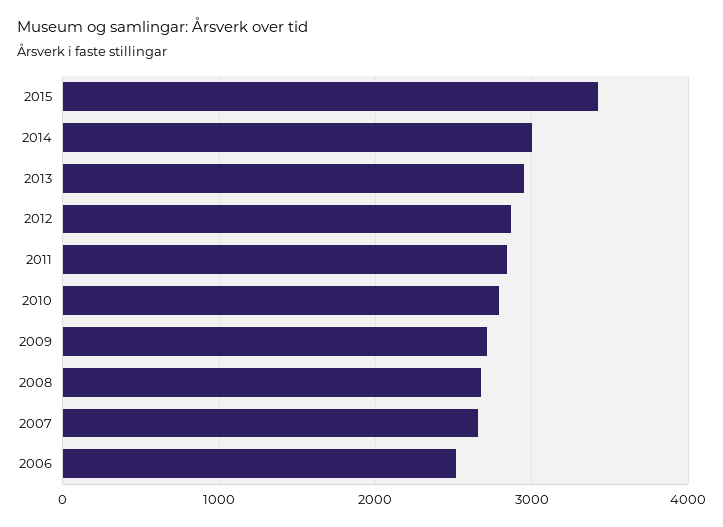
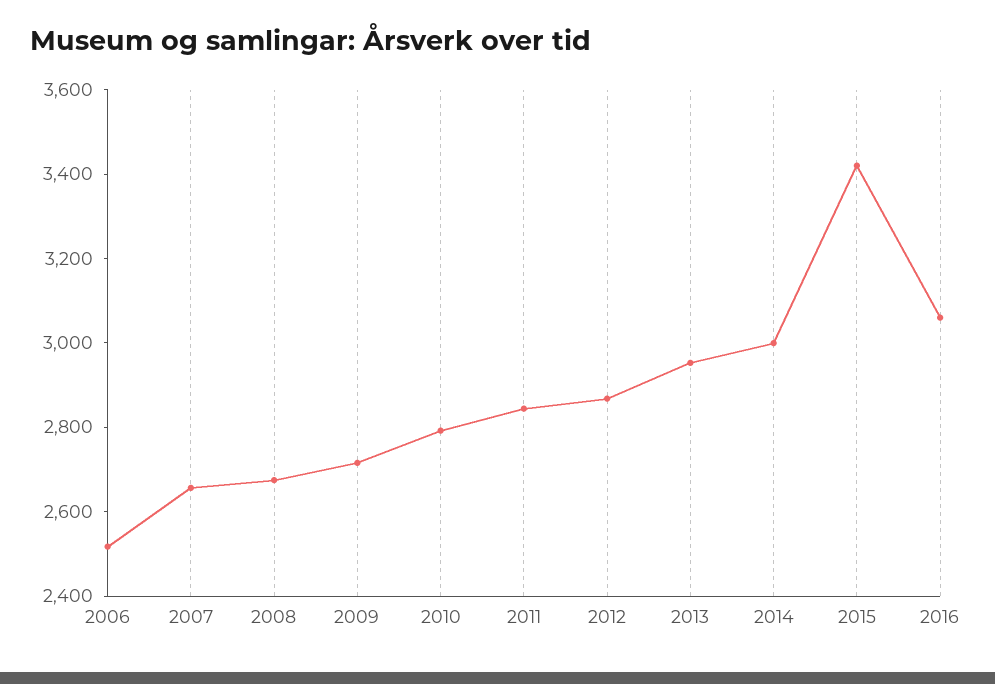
2016: none -> 3050

